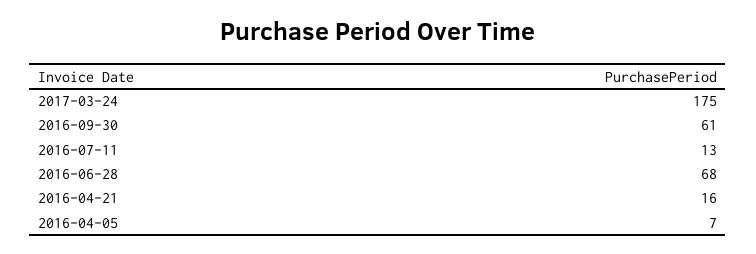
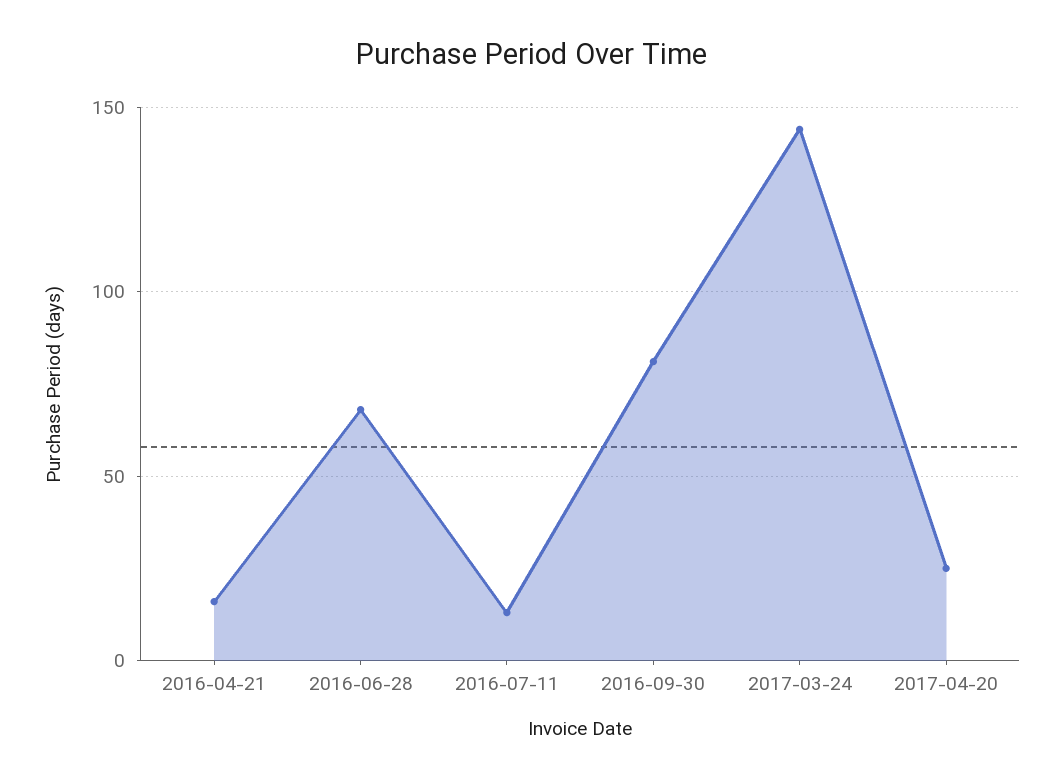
2017-03-24: 175 -> 145
2016-09-30: 61 -> 80
2016-04-05: 7 -> none
2017-04-20: none -> 25

